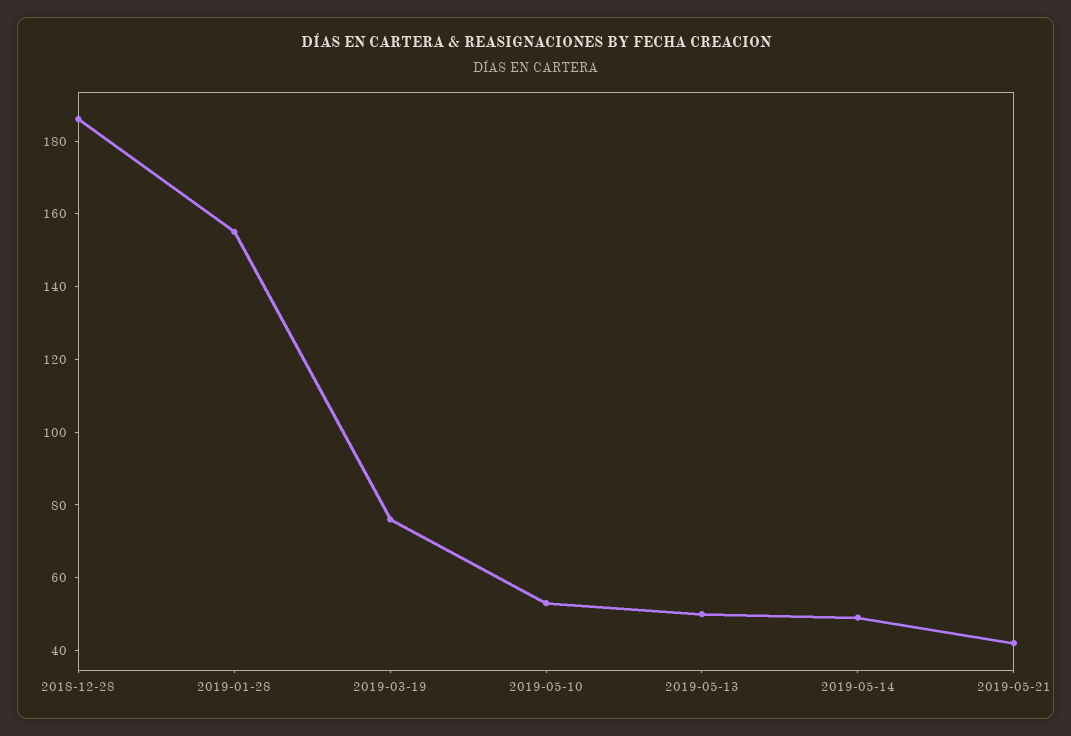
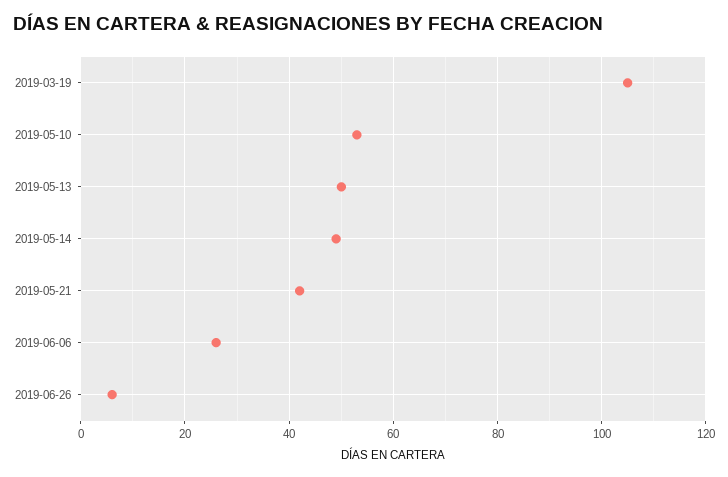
2018-12-28: 185 -> none
2019-01-28: 155 -> none
2019-03-19: 75 -> 105
2019-06-06: none -> 25
2019-06-26: none -> 5

